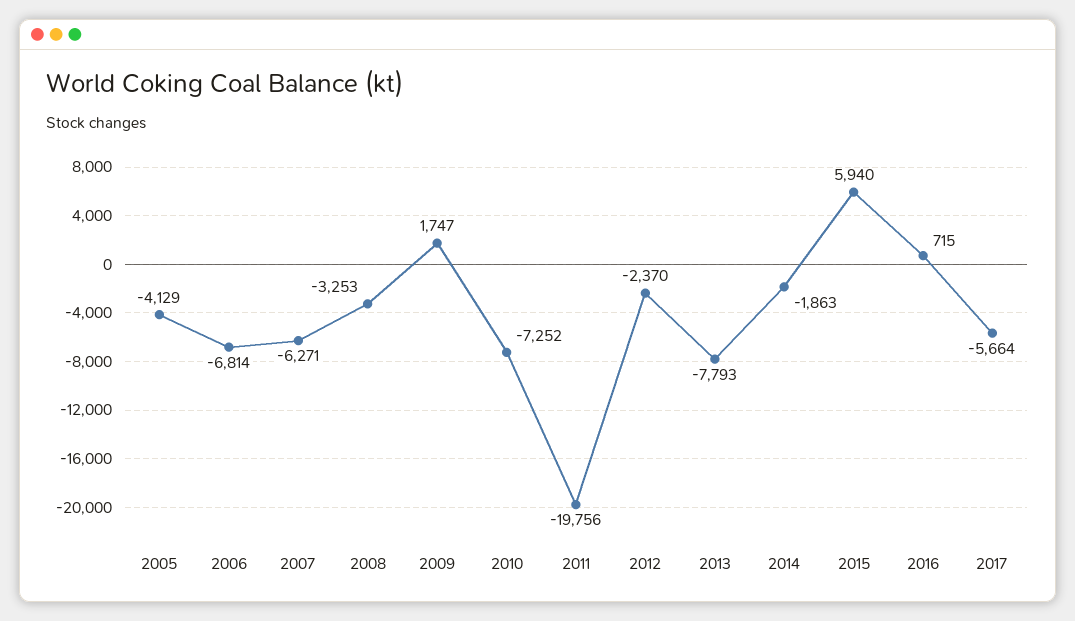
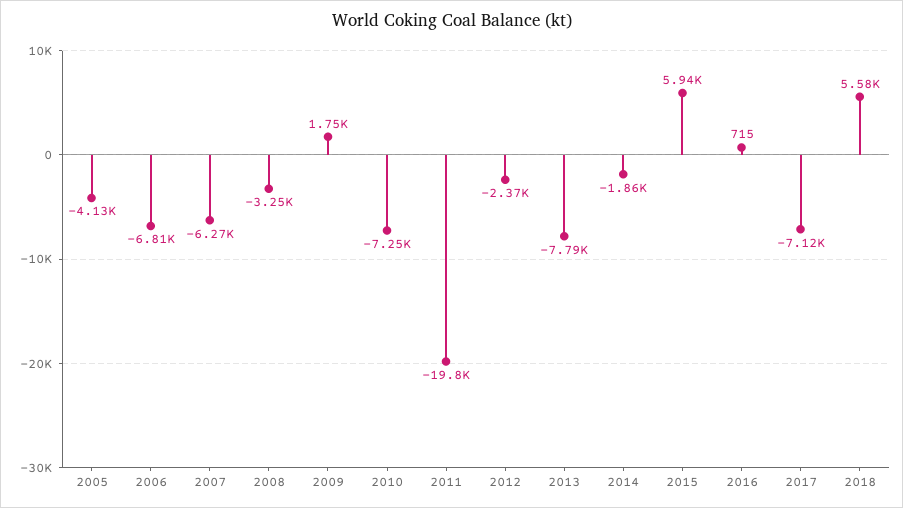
2017: -5664 -> -7120
2018: none -> 5580

